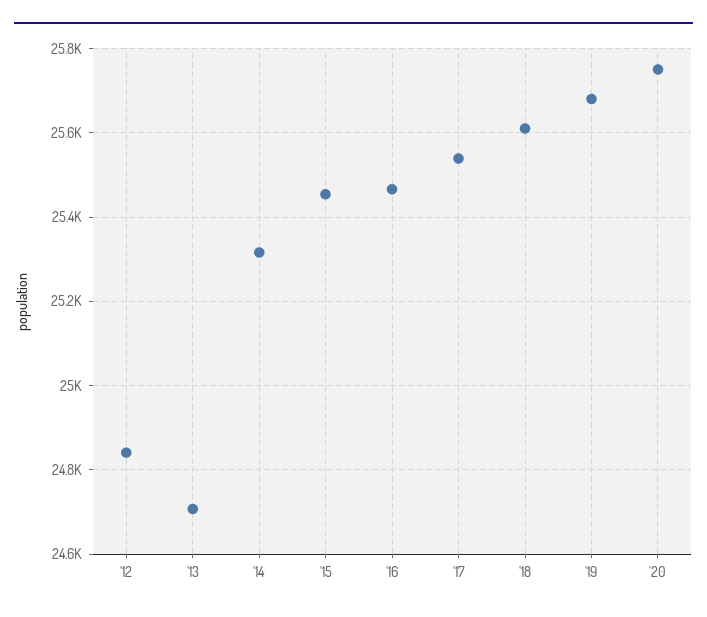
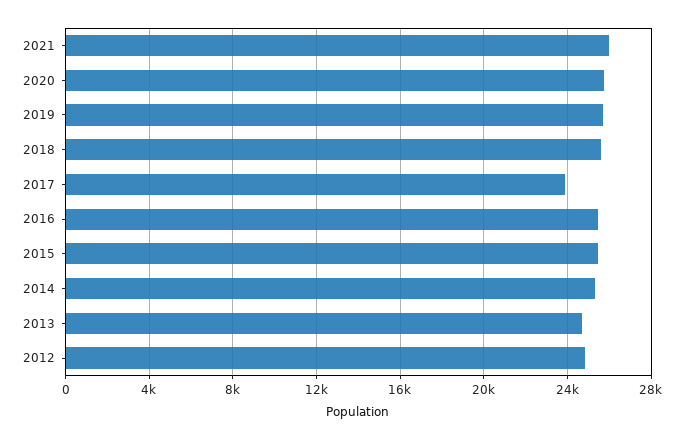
'17: 25540 -> 24000
2021: none -> 26000

